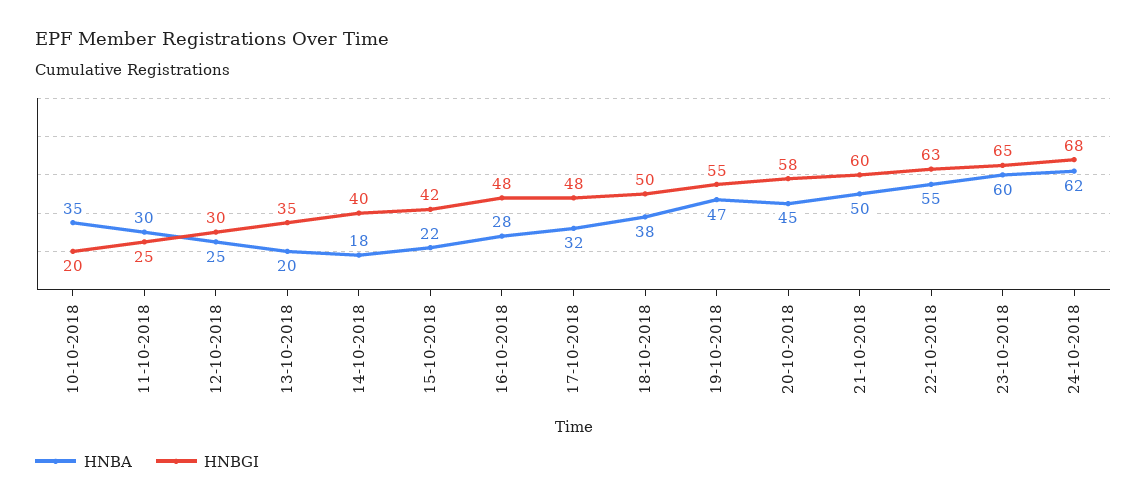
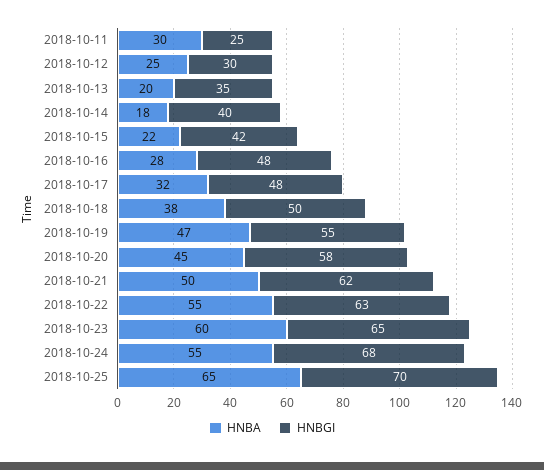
HNBA, 10-10-2018: 35 -> none
HNBGI, 10-10-2018: 20 -> none
HNBGI, 21-10-2018: 60 -> 62
HNBA, 24-10-2018: 62 -> 55
HNBA, 2018-10-25: none -> 65
HNBGI, 2018-10-25: none -> 70

